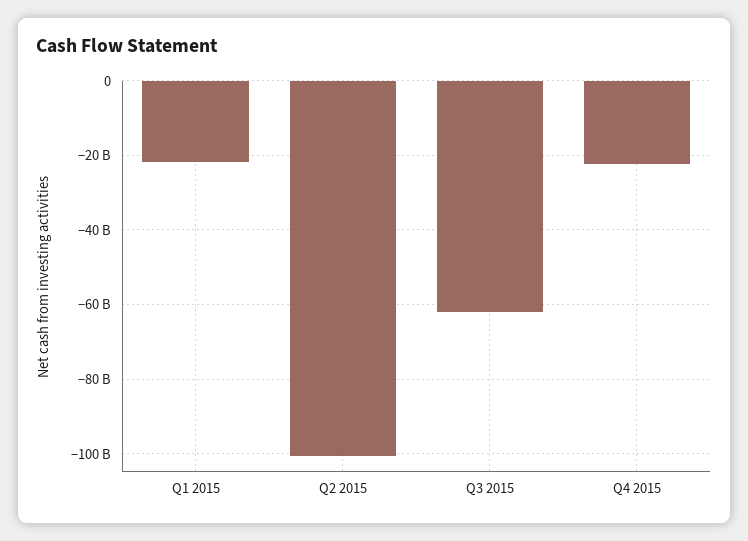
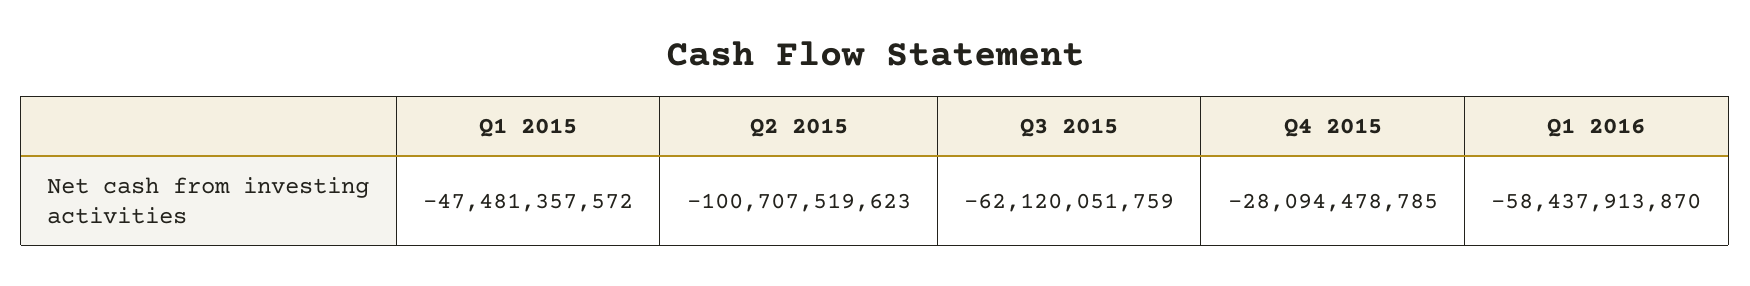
Q1 2015: -22000000000 -> -47481357572
Q4 2015: -22000000000 -> -28094478785
Q1 2016: none -> -58437913870

